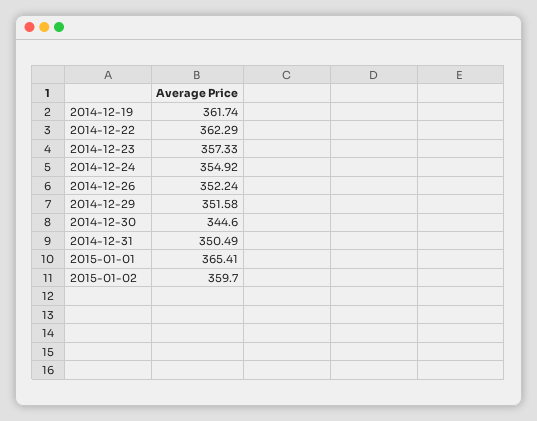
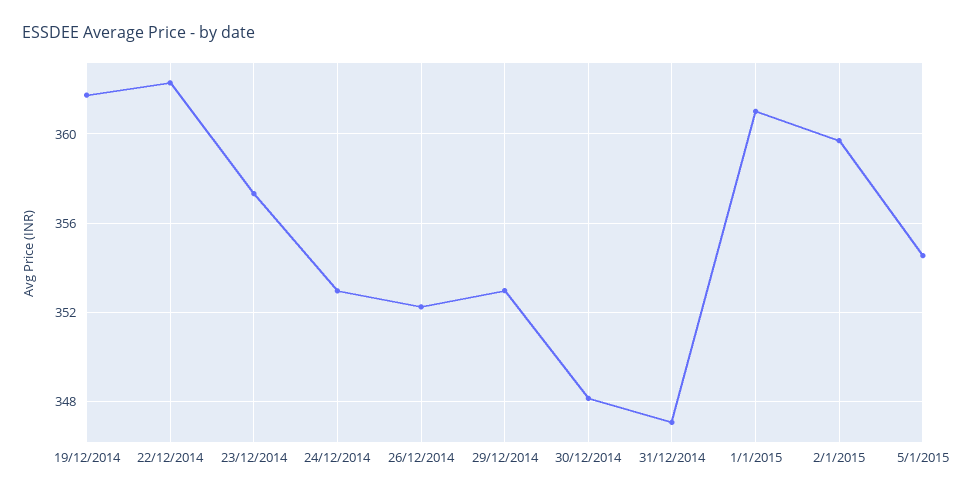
2014-12-24: 354.92 -> 353
2014-12-29: 351.58 -> 353
2014-12-30: 344.6 -> 348
2014-12-31: 350.49 -> 347
2015-01-01: 365.41 -> 361
5/1/2015: none -> 354.5

